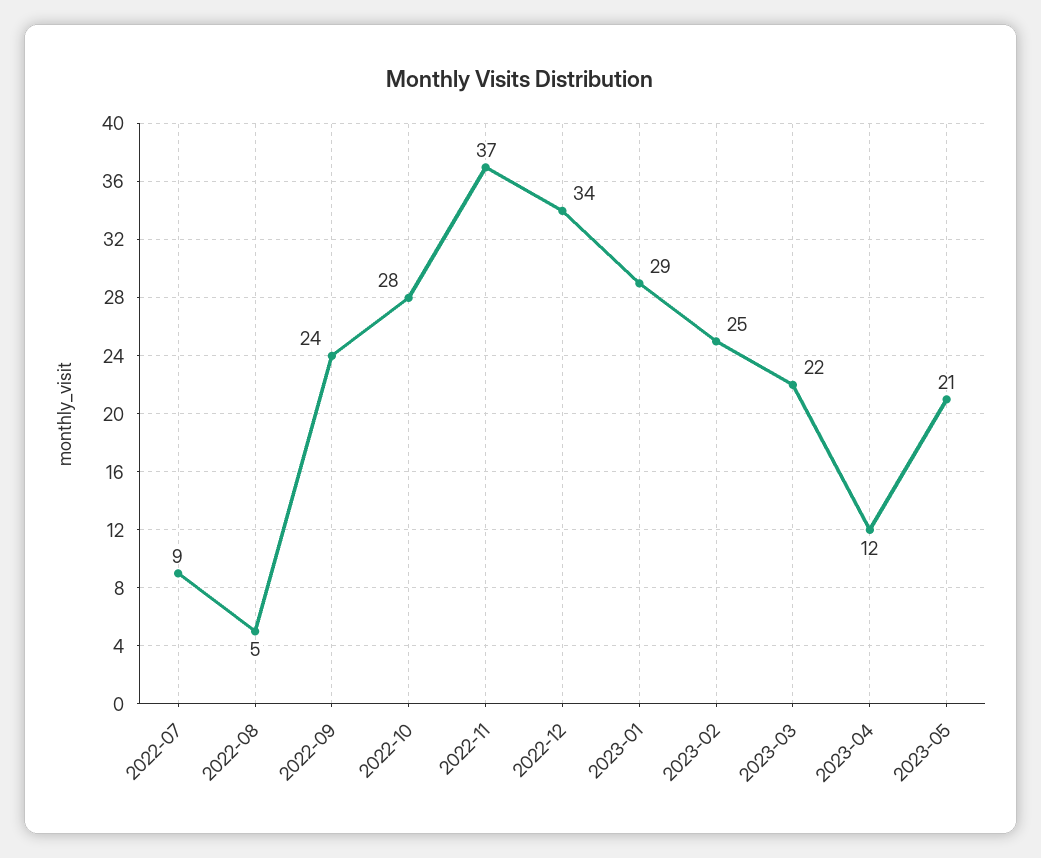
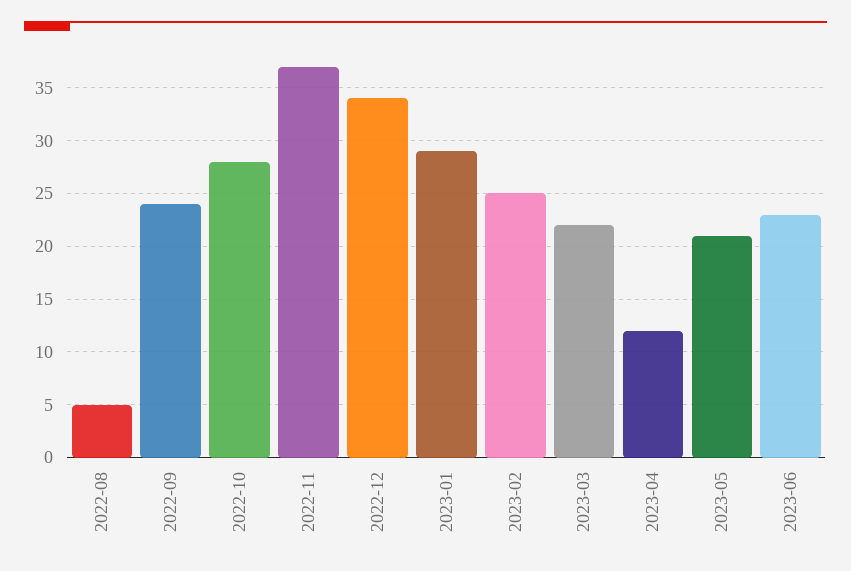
2022-07: 9 -> none
2023-06: none -> 23

